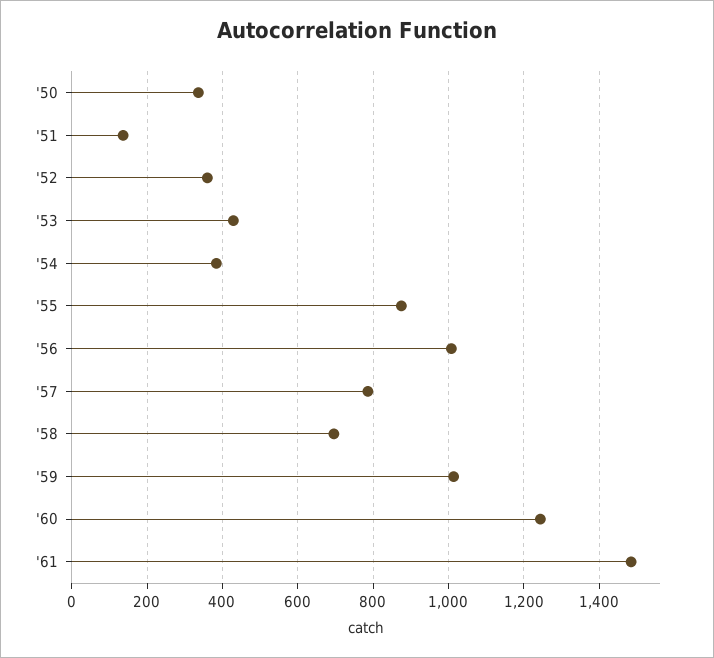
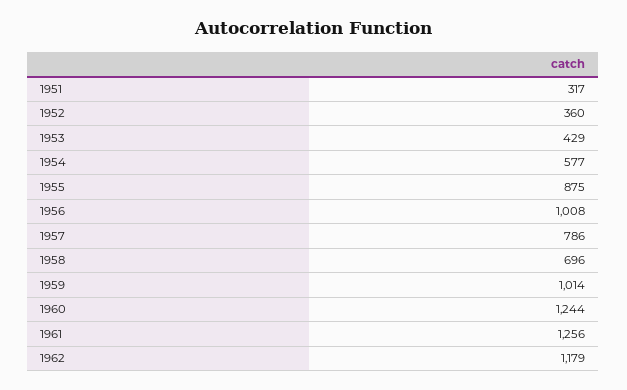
'50: 340 -> none
'51: 140 -> 317
'54: 380 -> 577
'61: 1480 -> 1256
1962: none -> 1179

